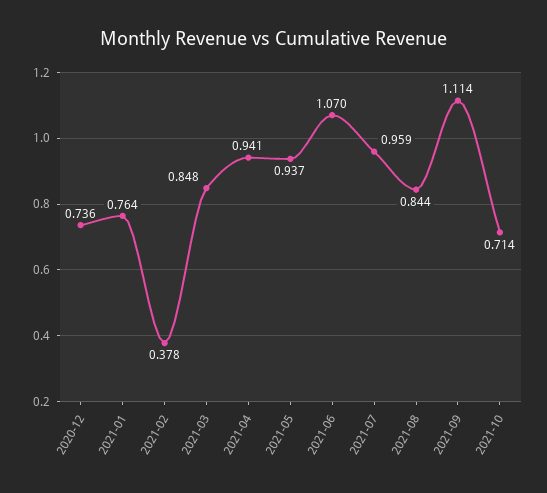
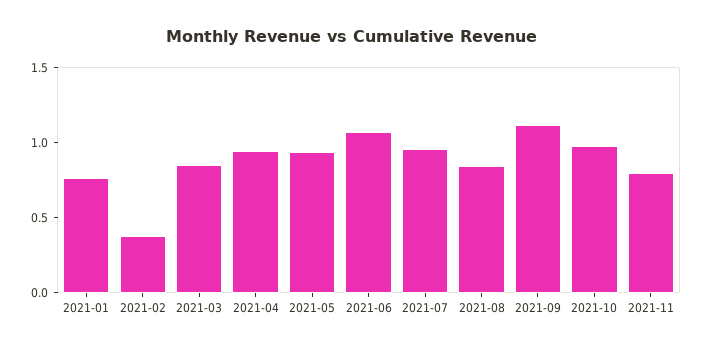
2020-12: 0.736 -> none
2021-10: 0.714 -> 1
2021-11: none -> 0.8

